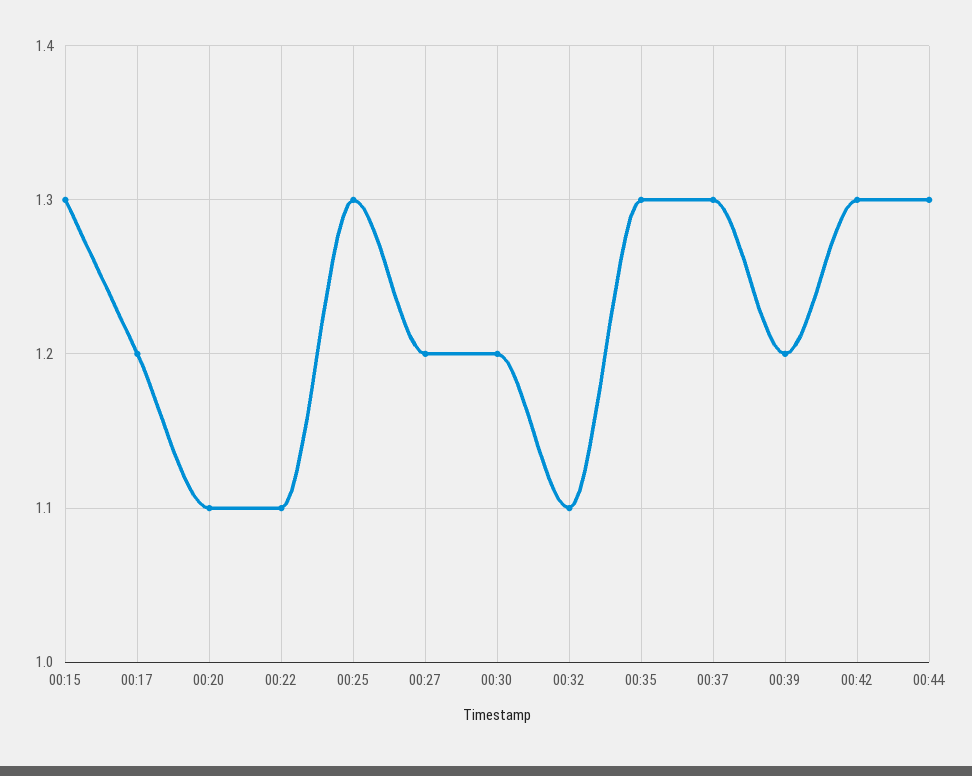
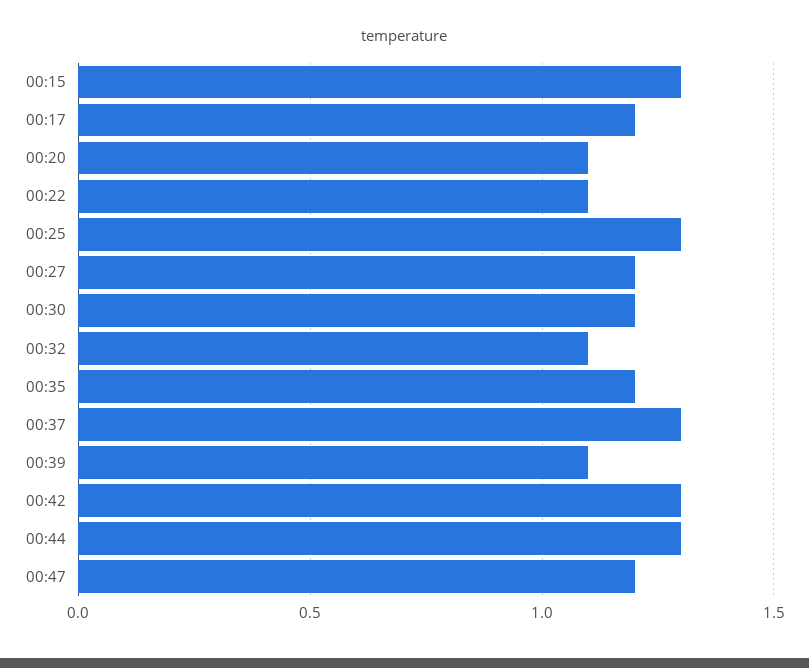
00:35: 1.3 -> 1.2
00:39: 1.2 -> 1.1
00:47: none -> 1.2

